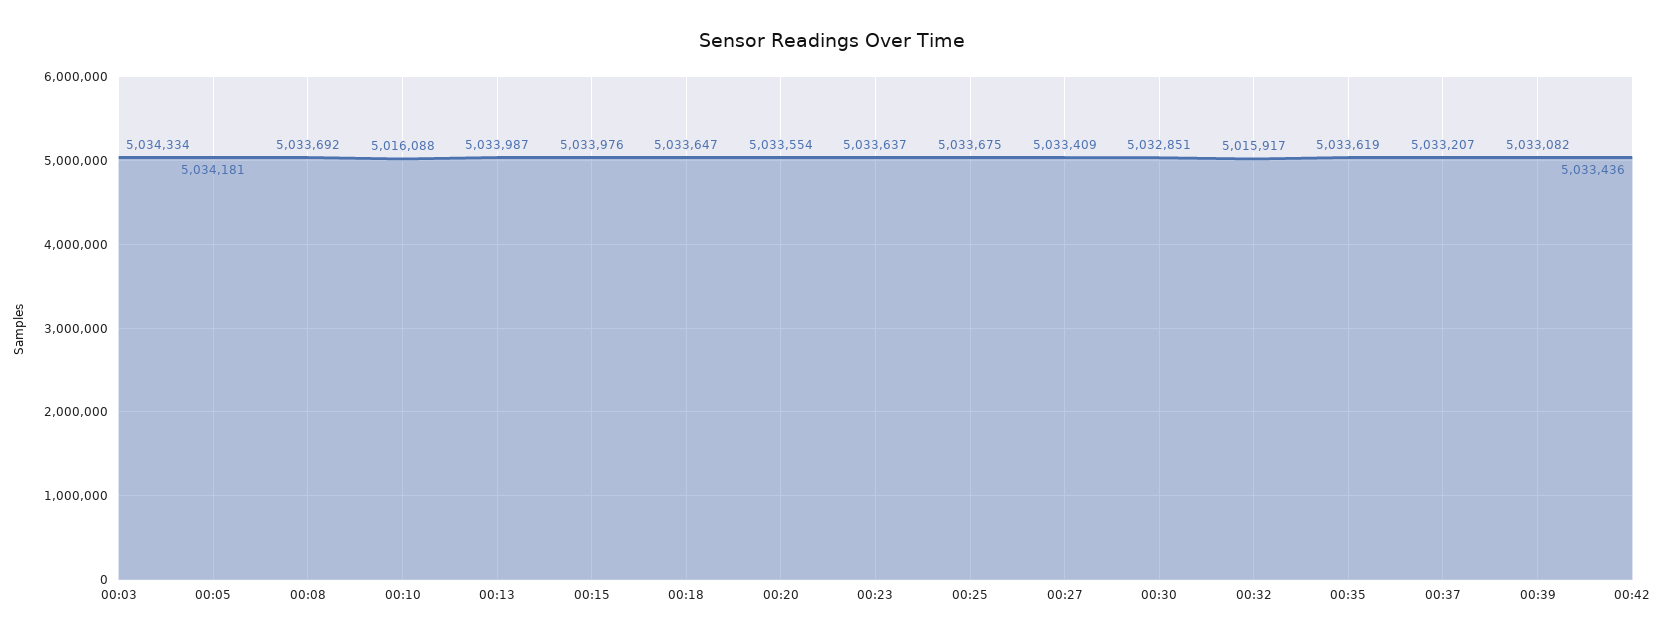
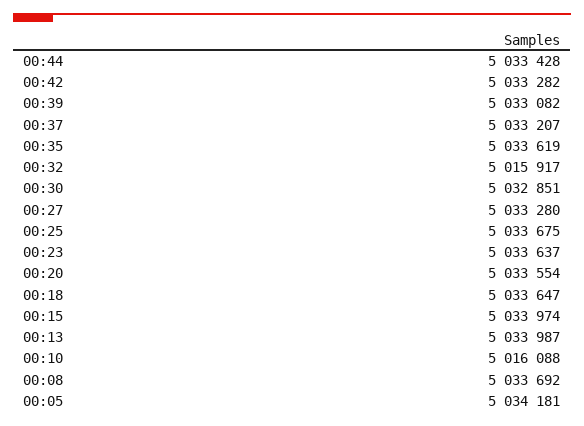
00:03: 5034334 -> none
00:15: 5033976 -> 5033974
00:27: 5033409 -> 5033280
00:42: 5033436 -> 5033282
00:44: none -> 5033428

